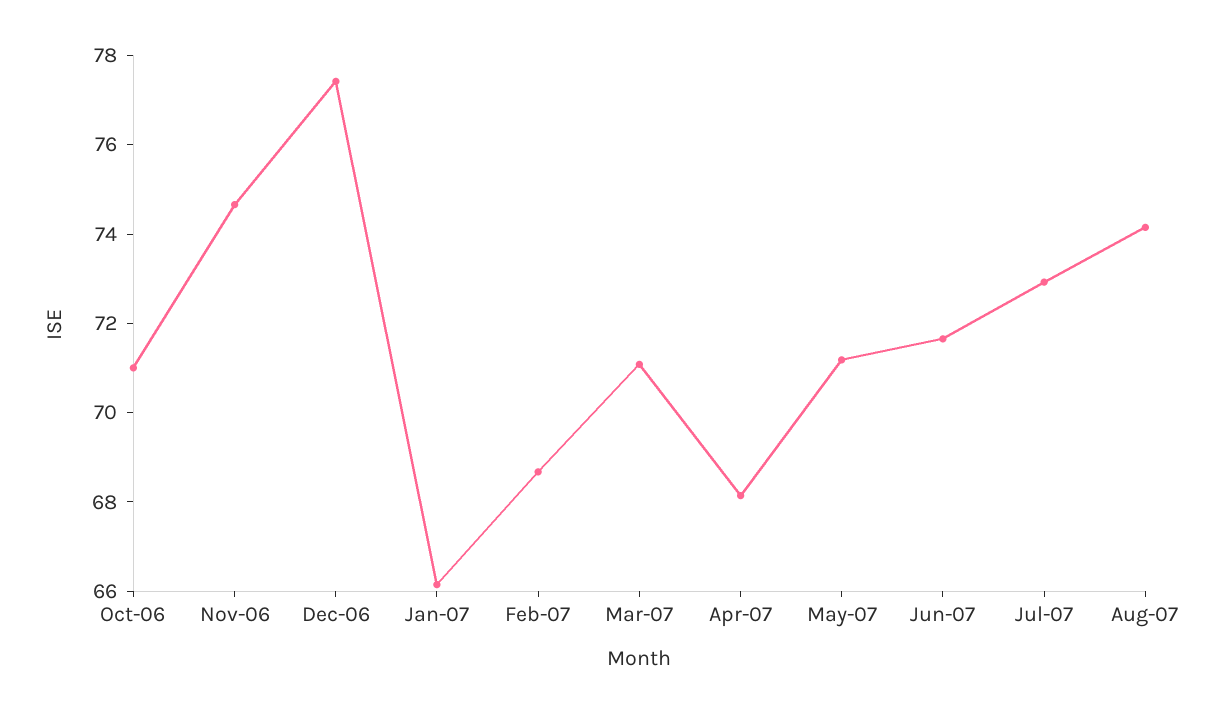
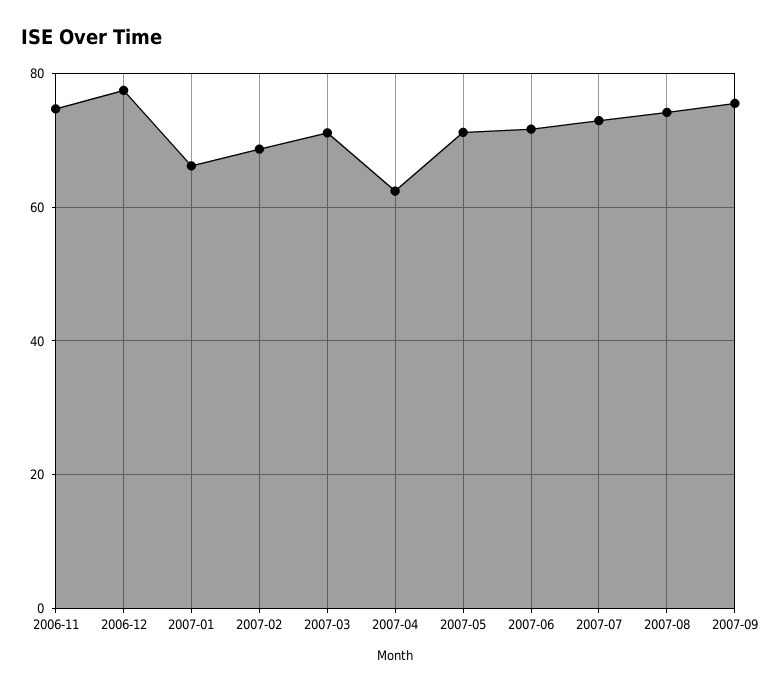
Oct-06: 71 -> none
Apr-07: 68 -> 62
2007-09: none -> 76

